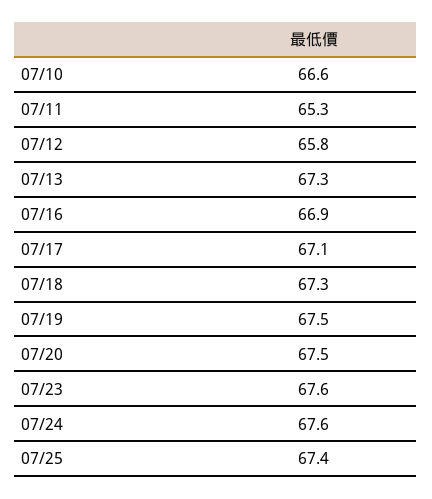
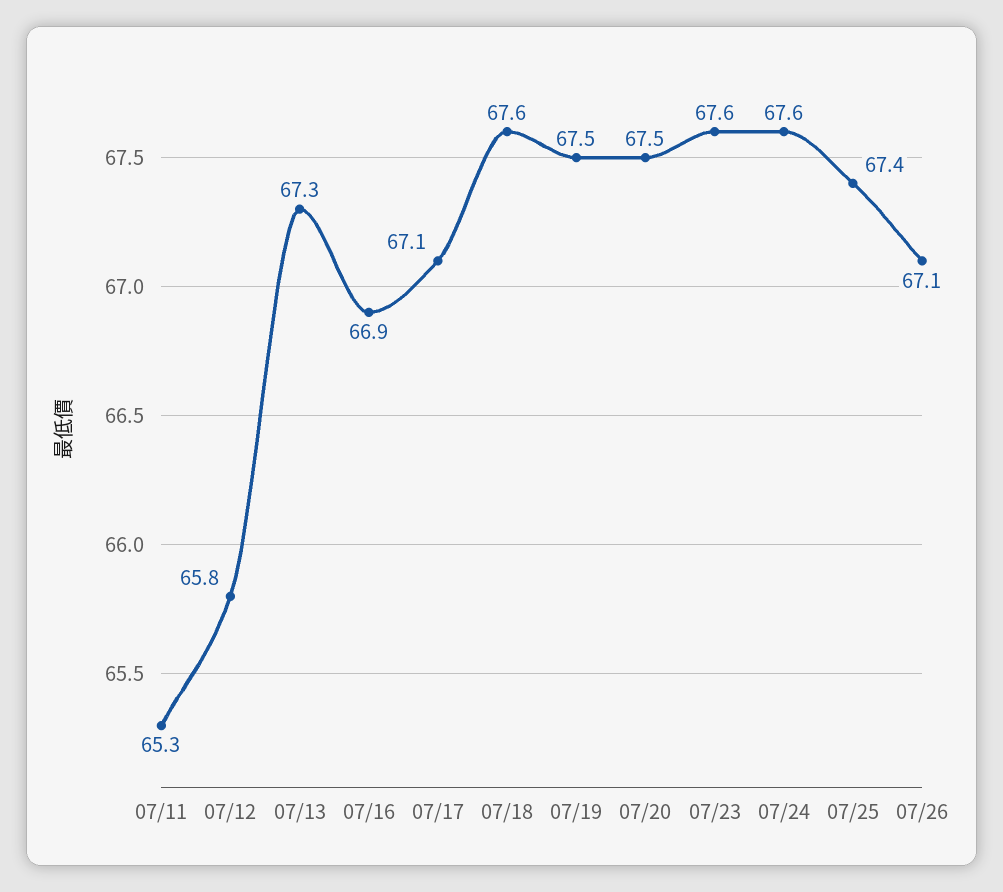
07/10: 66.6 -> none
07/18: 67.3 -> 67.6
07/26: none -> 67.1

